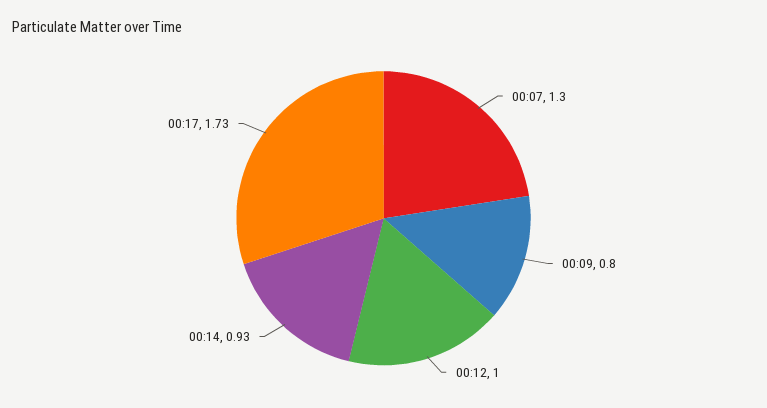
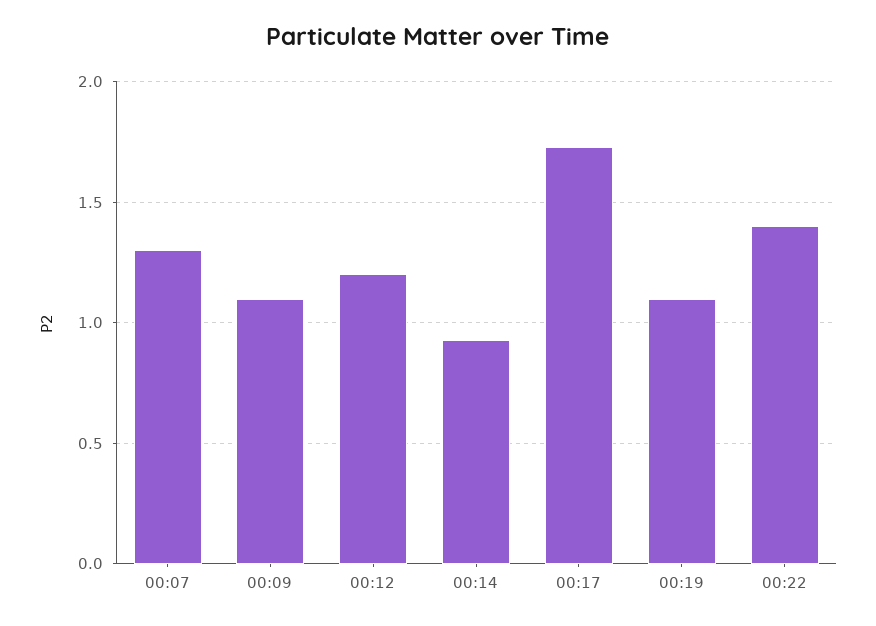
00:09: 0.8 -> 1.1
00:12: 1 -> 1.2
00:19: none -> 1.1
00:22: none -> 1.4

